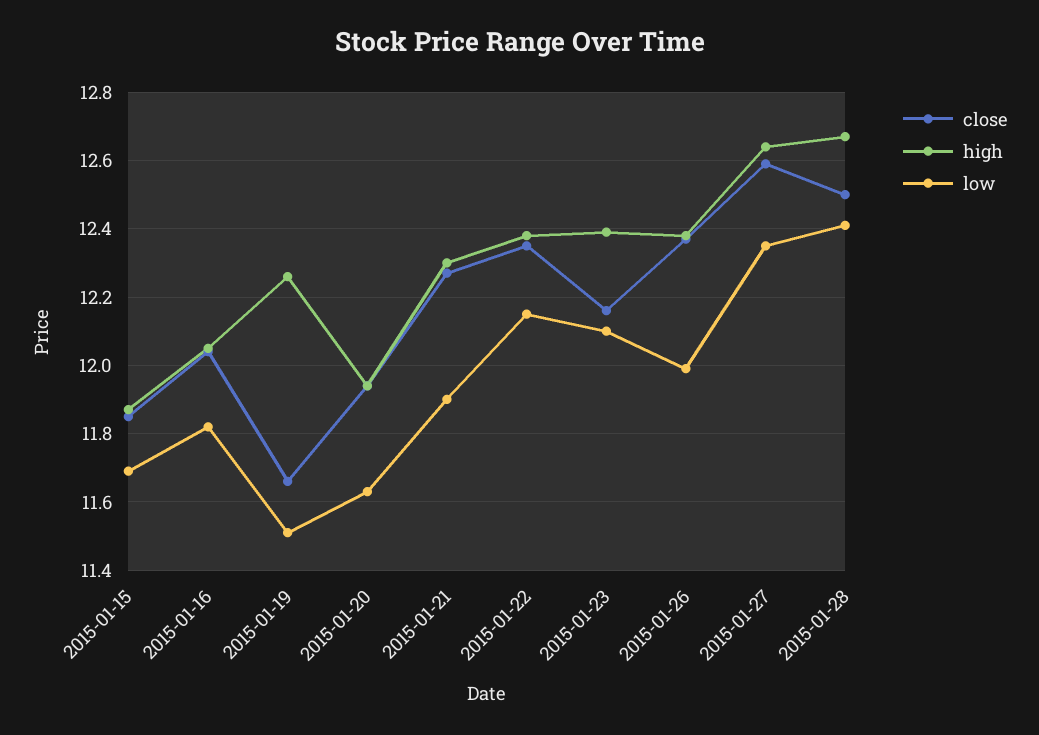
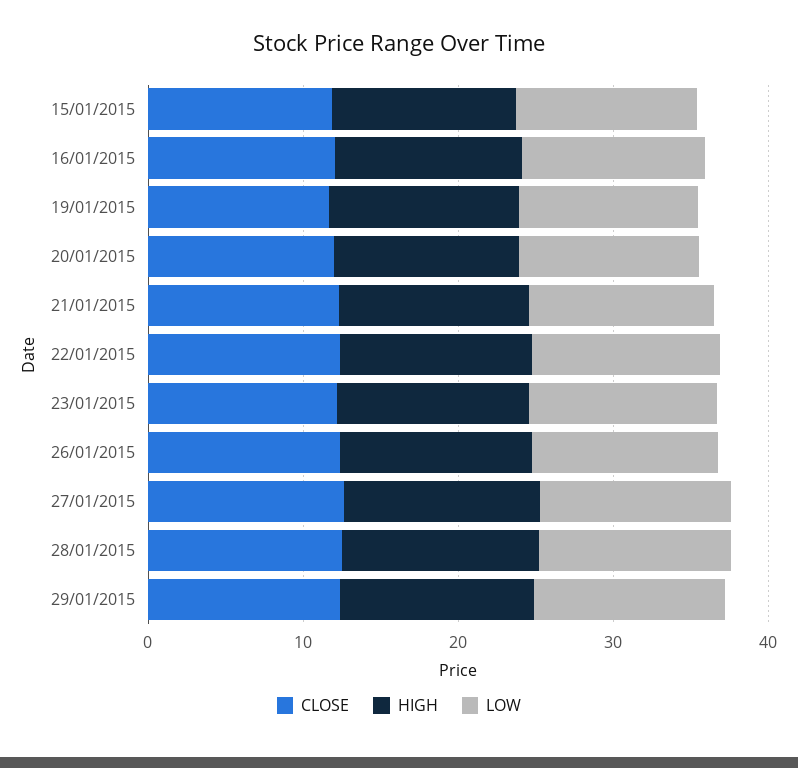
close, 29/01/2015: none -> 12
high, 29/01/2015: none -> 12
low, 29/01/2015: none -> 12

